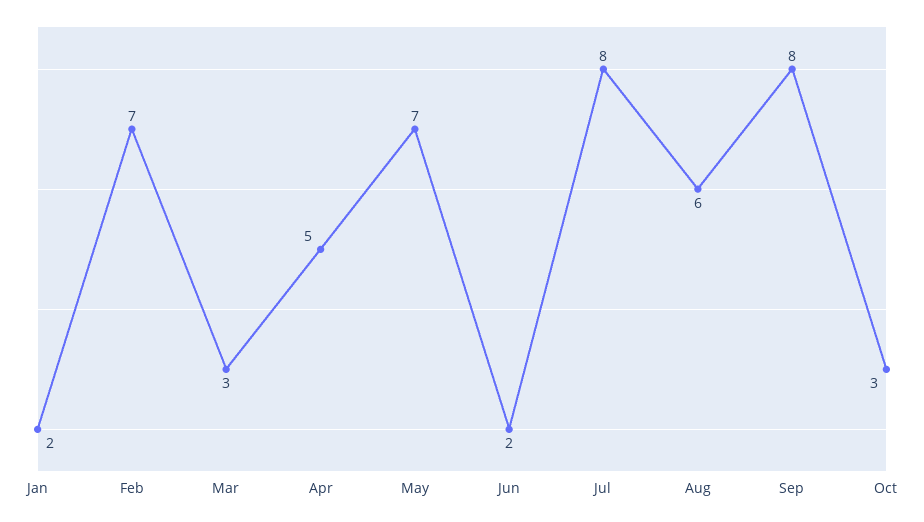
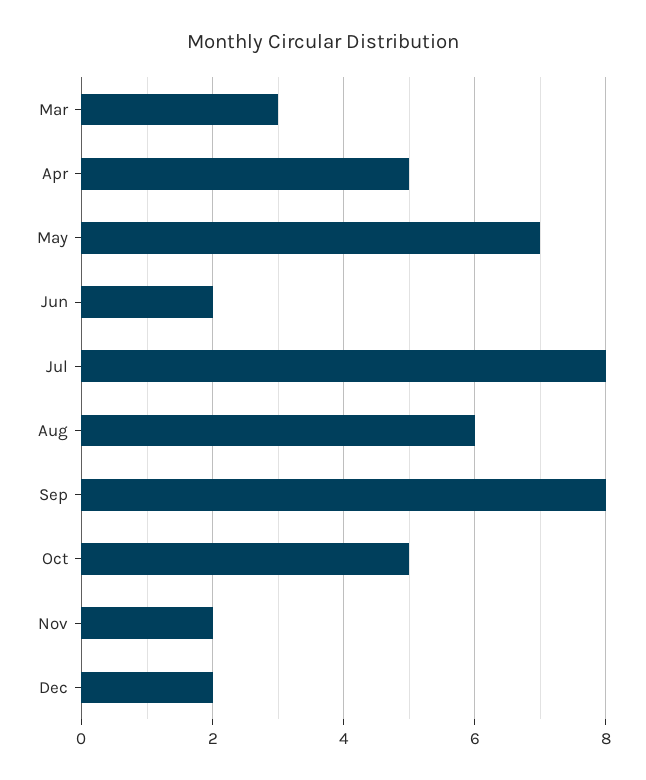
Jan: 2 -> none
Feb: 7 -> none
Oct: 3 -> 5
Nov: none -> 2
Dec: none -> 2

